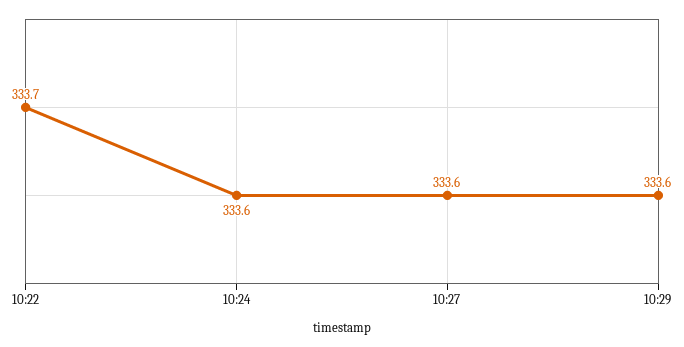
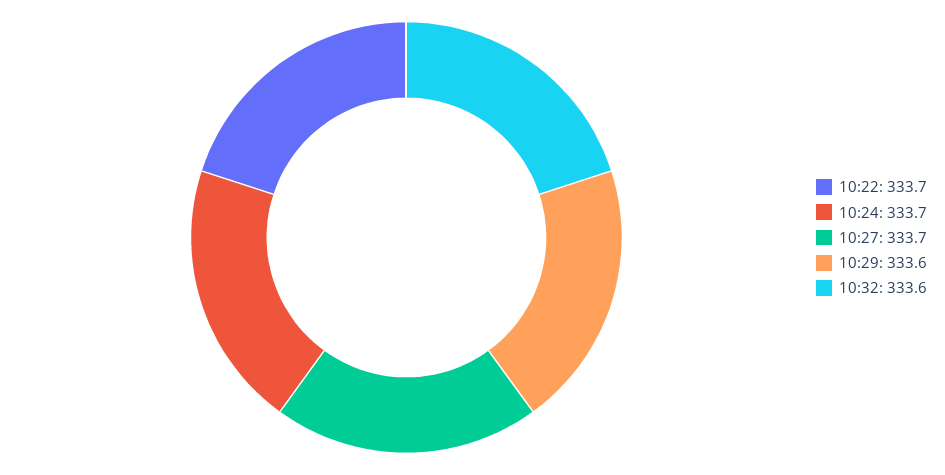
10:24: 333.6 -> 333.7
10:27: 333.6 -> 333.7
10:32: none -> 333.6

